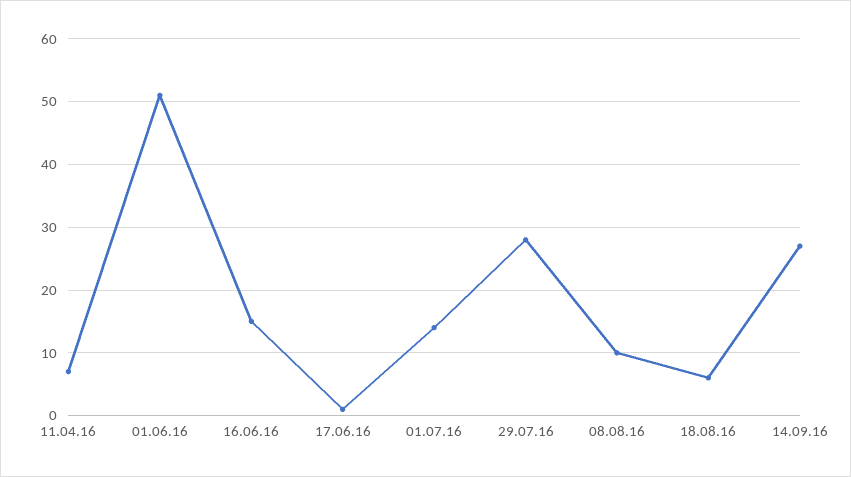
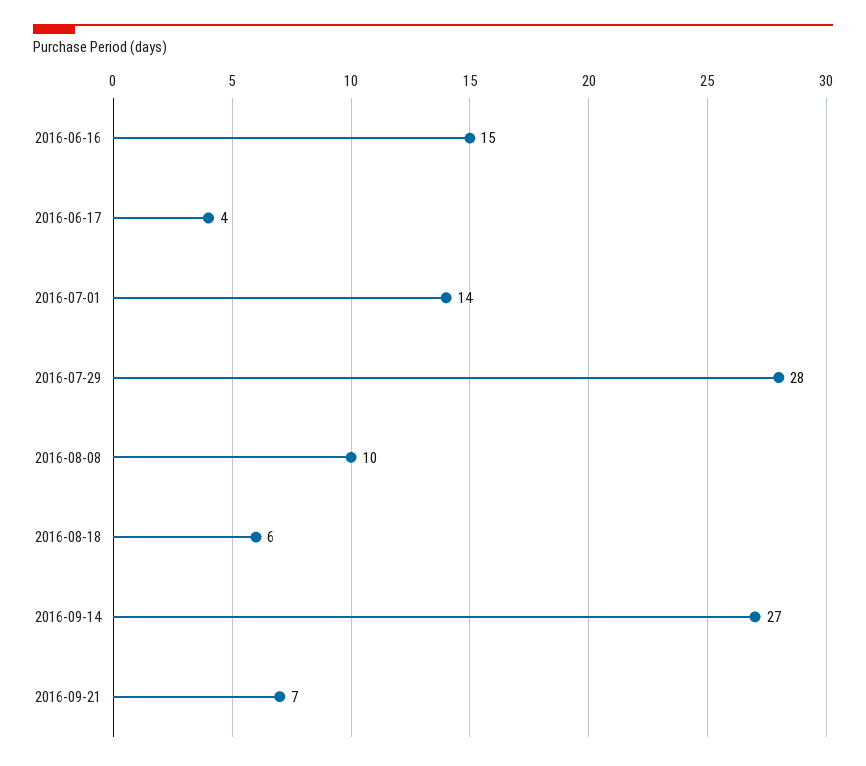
11.04.16: 7 -> none
01.06.16: 51 -> none
17.06.16: 1 -> 4
2016-09-21: none -> 7

